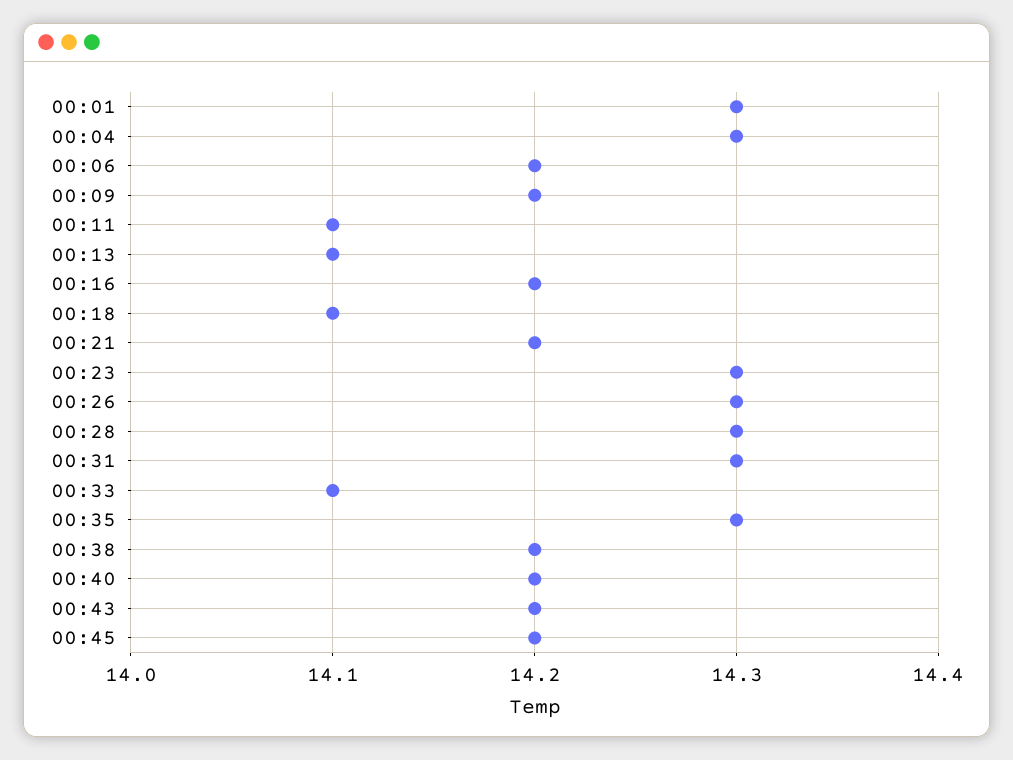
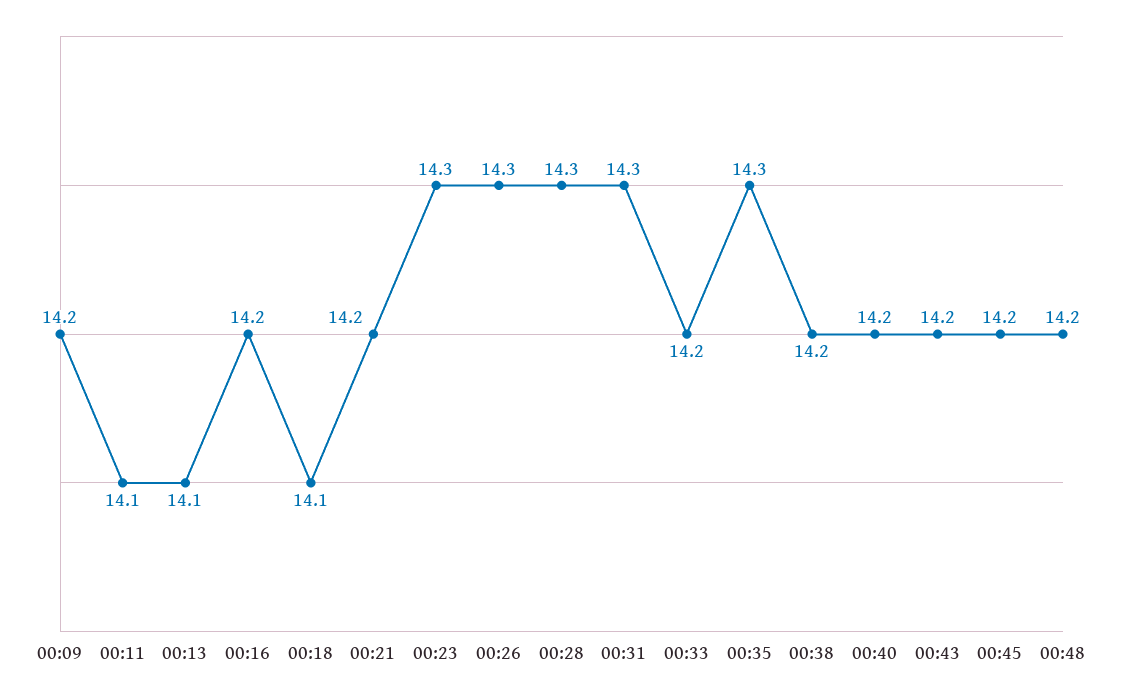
00:01: 14.3 -> none
00:04: 14.3 -> none
00:06: 14.2 -> none
00:33: 14.1 -> 14.2
00:48: none -> 14.2

